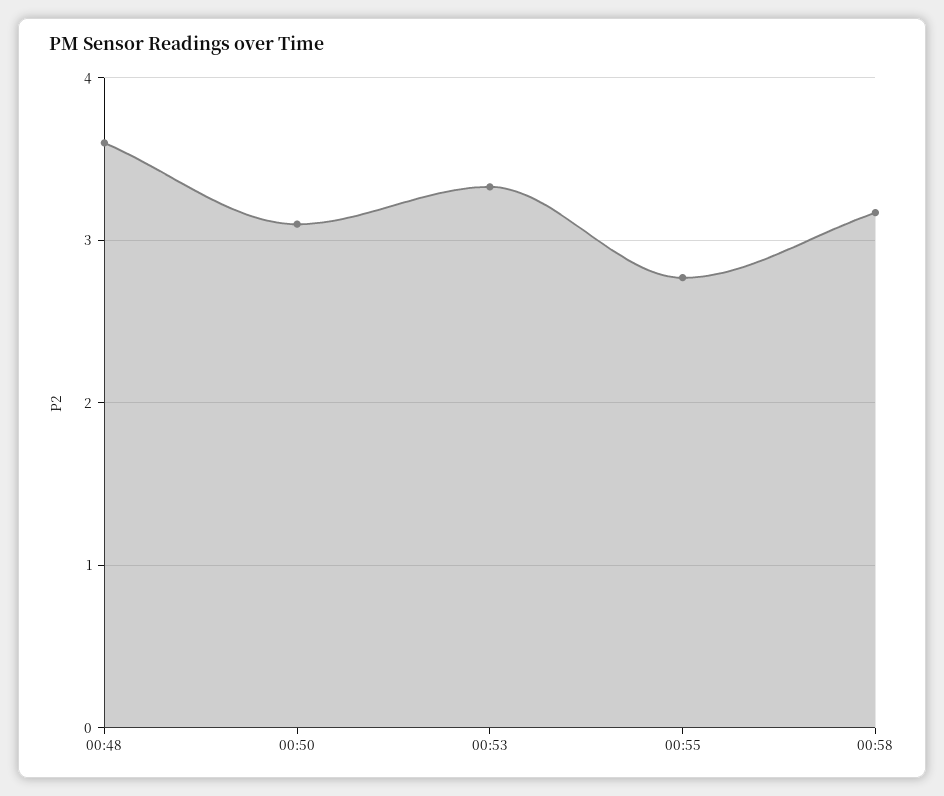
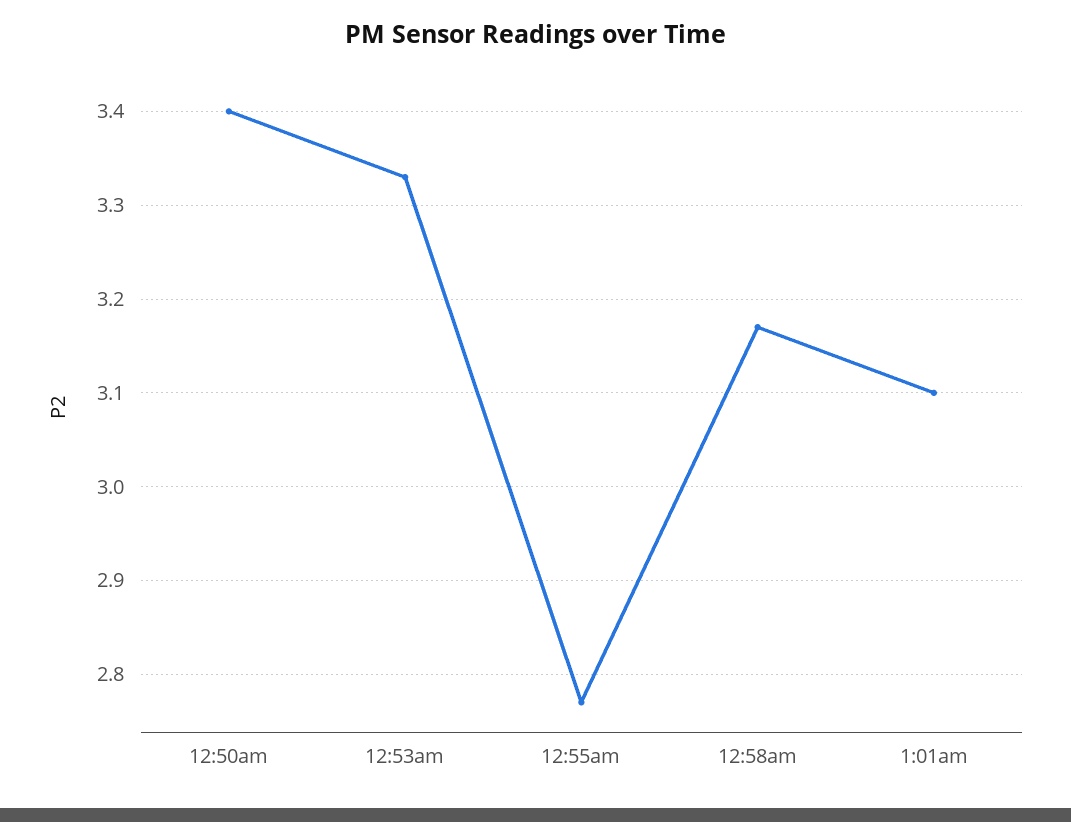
00:48: 3.6 -> none
00:50: 3.1 -> 3.4
1:01am: none -> 3.1

